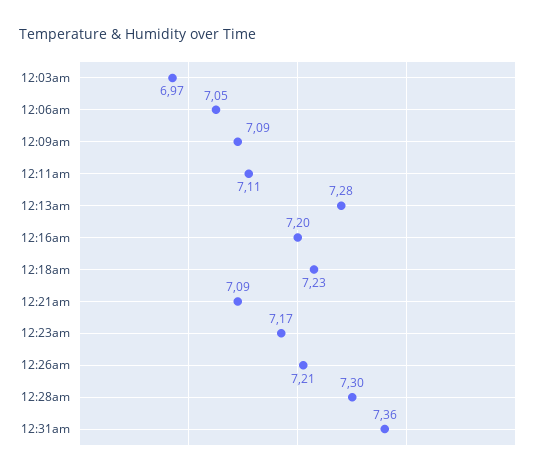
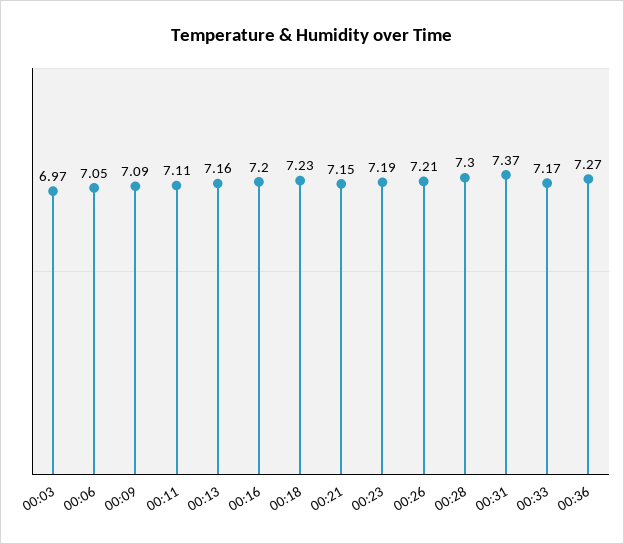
12:13am: 7.28 -> 7.16
12:21am: 7.09 -> 7.15
12:23am: 7.17 -> 7.19
12:31am: 7.36 -> 7.37
00:33: none -> 7.17
00:36: none -> 7.27

